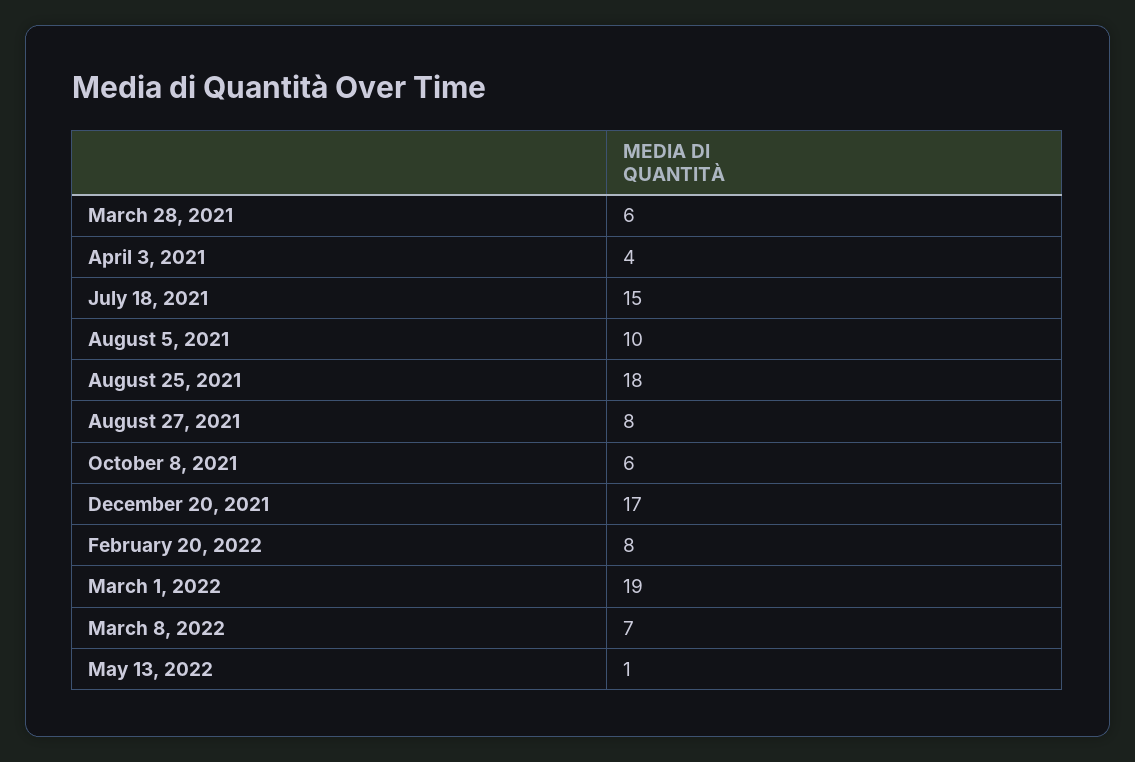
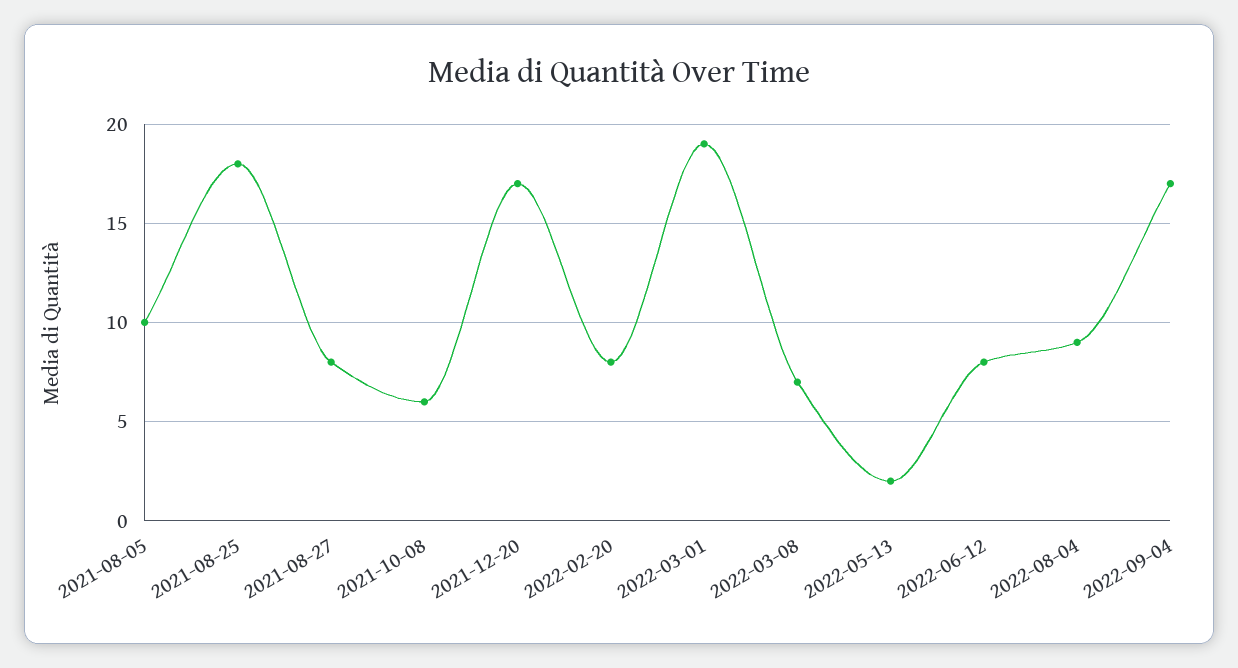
March 28, 2021: 6 -> none
April 3, 2021: 4 -> none
July 18, 2021: 15 -> none
May 13, 2022: 1 -> 2
2022-06-12: none -> 8
2022-08-04: none -> 9
2022-09-04: none -> 17

